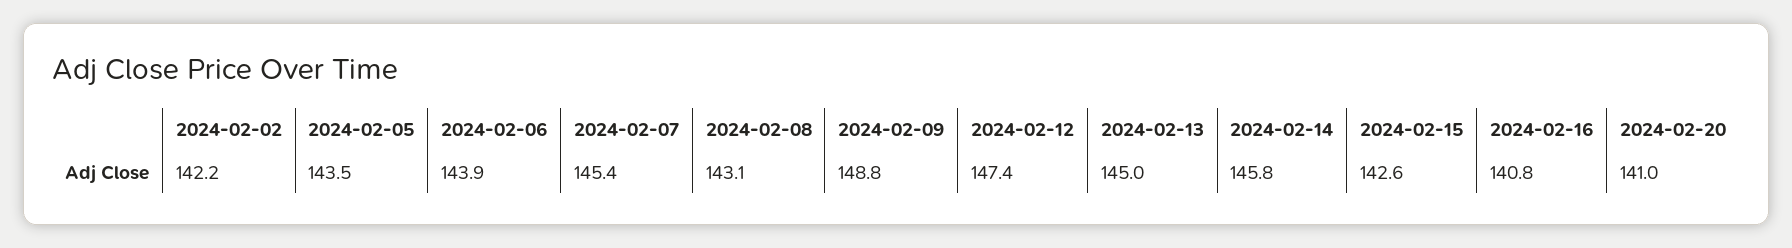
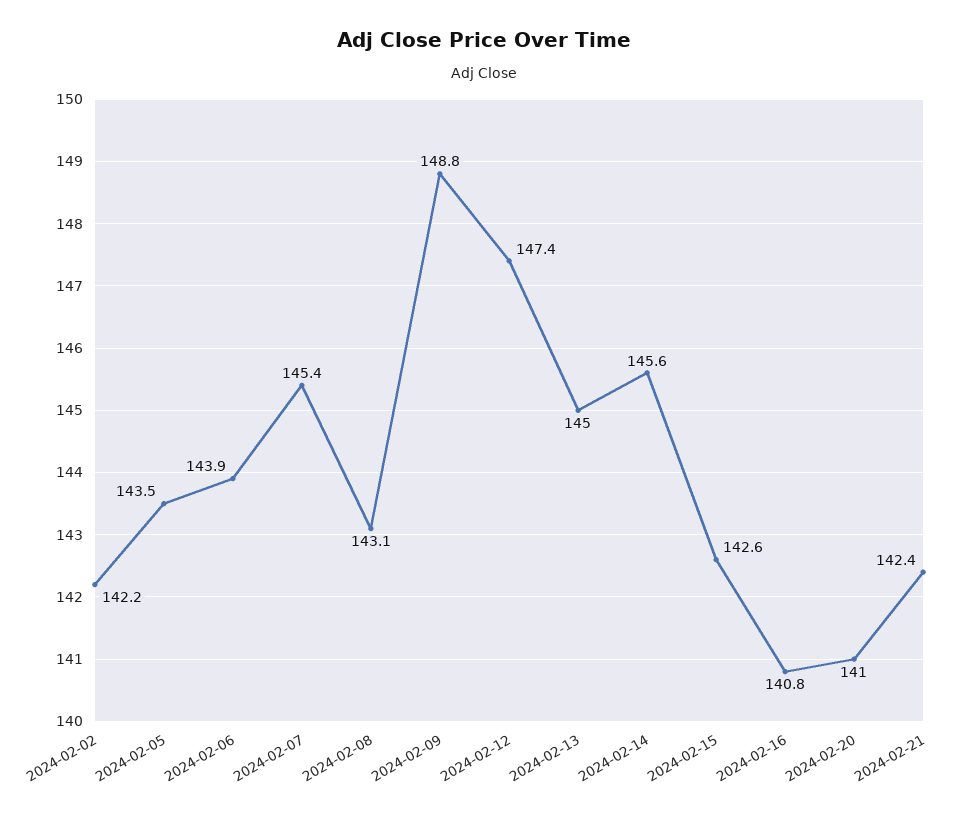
2024-02-14: 145.8 -> 145.6
2024-02-21: none -> 142.4

